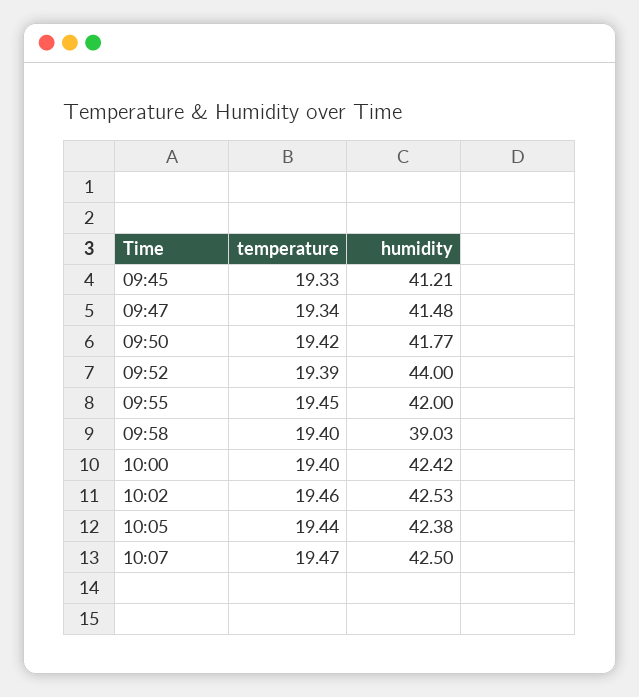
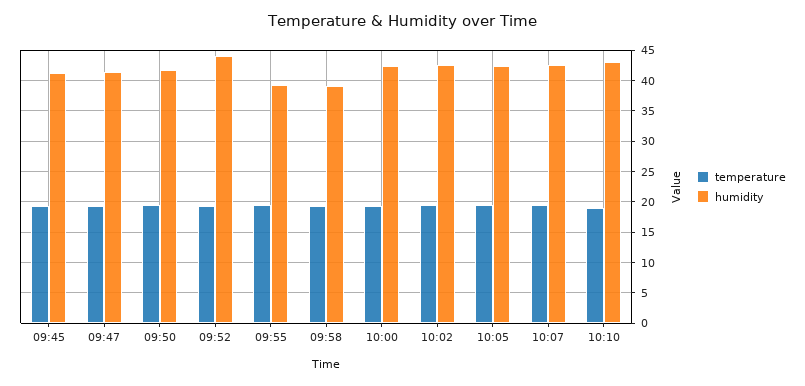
humidity, 09:55: 42 -> 39
temperature, 10:10: none -> 19
humidity, 10:10: none -> 43

